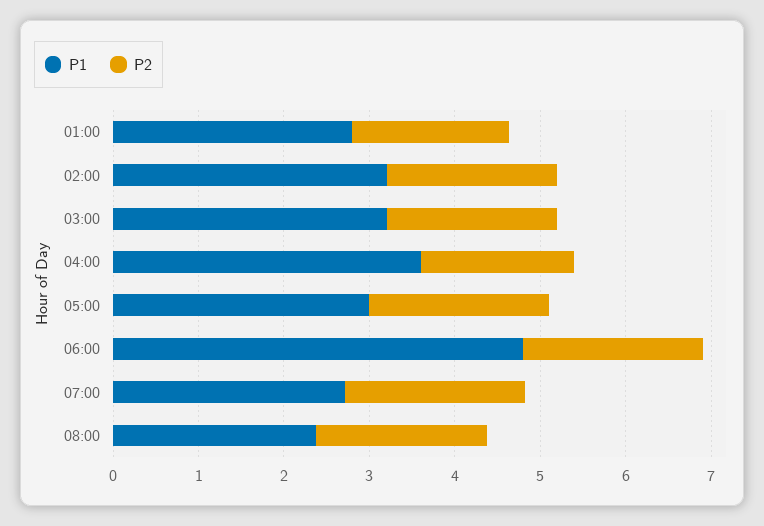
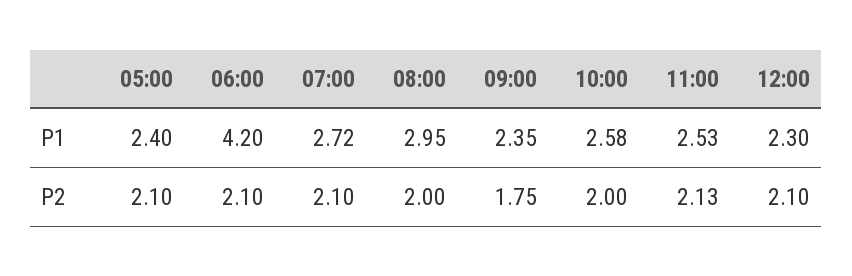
P1, 01:00: 2.8 -> none
P2, 01:00: 1.8 -> none
P1, 02:00: 3.2 -> none
P2, 02:00: 2 -> none
P1, 03:00: 3.2 -> none
P2, 03:00: 2 -> none
P1, 04:00: 3.6 -> none
P2, 04:00: 1.8 -> none
P1, 05:00: 3 -> 2.4
P1, 06:00: 4.8 -> 4.2
P1, 08:00: 2.4 -> 2.95
P1, 09:00: none -> 2.35
P1, 10:00: none -> 2.58
P1, 11:00: none -> 2.53
P1, 12:00: none -> 2.3
P2, 09:00: none -> 1.75
P2, 10:00: none -> 2
P2, 11:00: none -> 2.13
P2, 12:00: none -> 2.1

